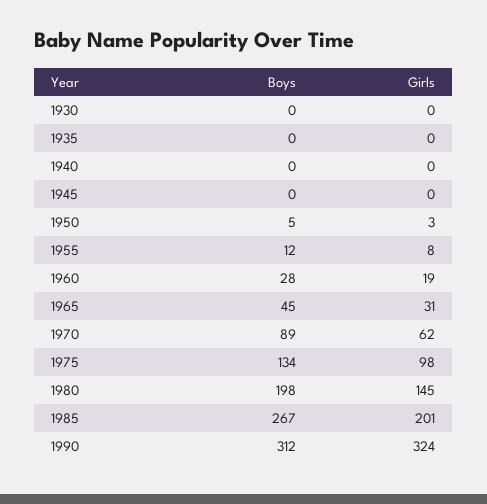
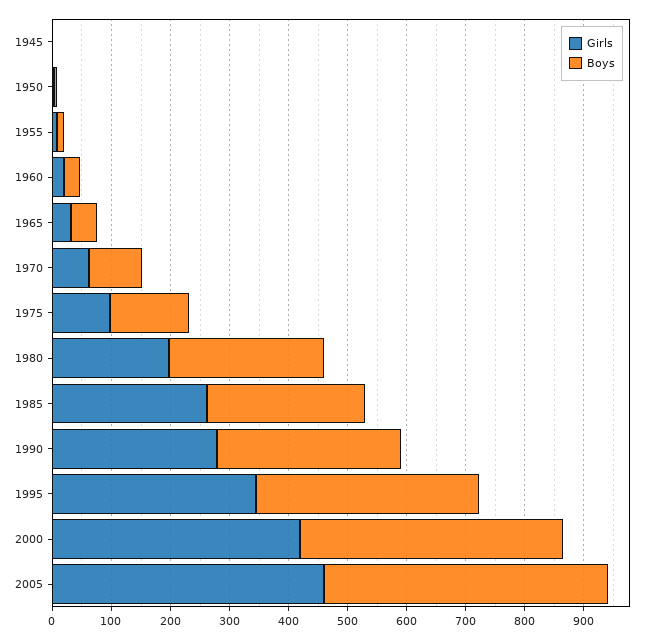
Boys, 1930: 0 -> none
Girls, 1930: 0 -> none
Boys, 1935: 0 -> none
Girls, 1935: 0 -> none
Boys, 1940: 0 -> none
Girls, 1940: 0 -> none
Boys, 1980: 198 -> 260
Girls, 1980: 145 -> 200
Girls, 1985: 201 -> 260
Girls, 1990: 324 -> 280
Girls, 1995: none -> 340
Boys, 1995: none -> 380
Girls, 2000: none -> 420
Boys, 2000: none -> 440
Girls, 2005: none -> 460
Boys, 2005: none -> 480

